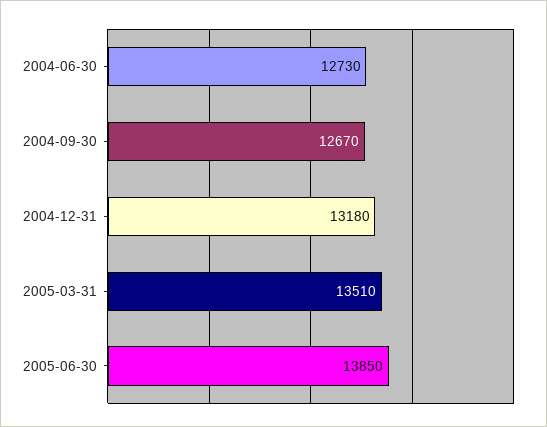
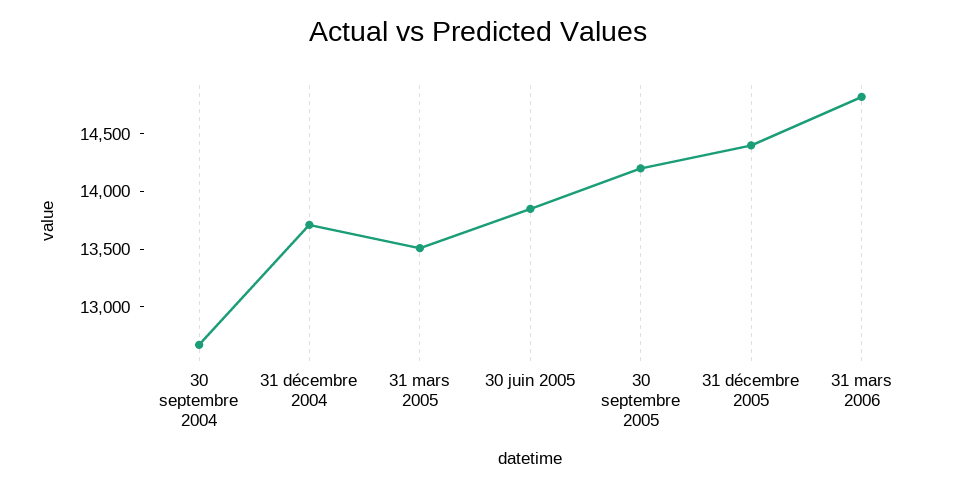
2004-06-30: 12730 -> none
2004-12-31: 13180 -> 13700
30 septembre 2005: none -> 14200
31 décembre 2005: none -> 14400
31 mars 2006: none -> 14800

